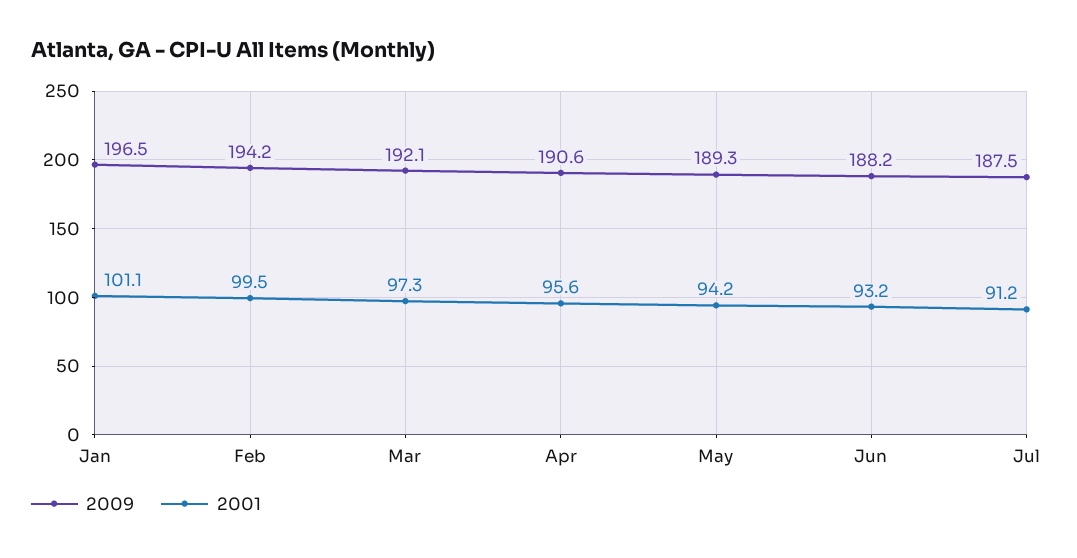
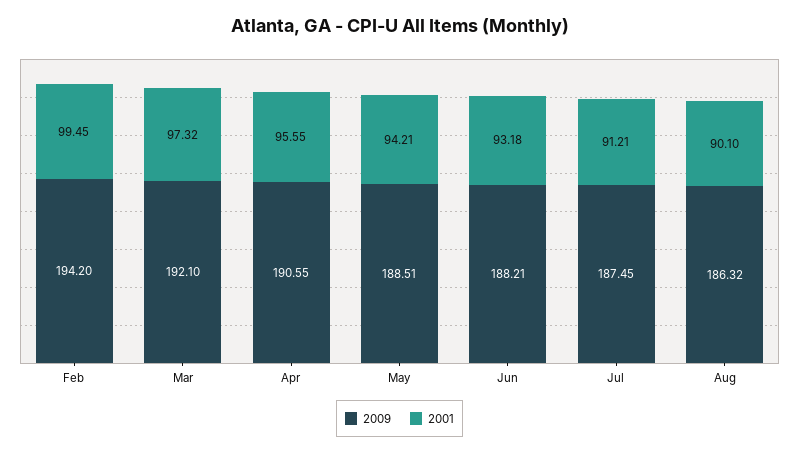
2009, Jan: 196.5 -> none
2001, Jan: 101.1 -> none
2009, May: 189.3 -> 188.51
2009, Aug: none -> 186.32
2001, Aug: none -> 90.1

